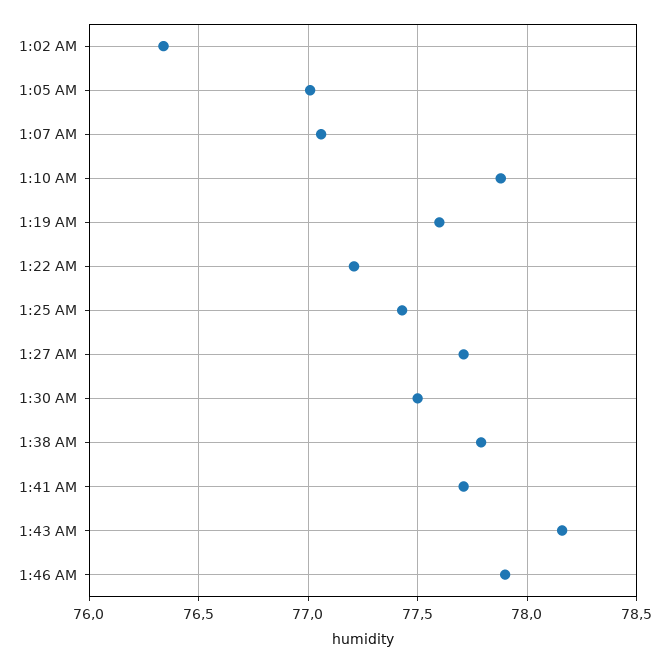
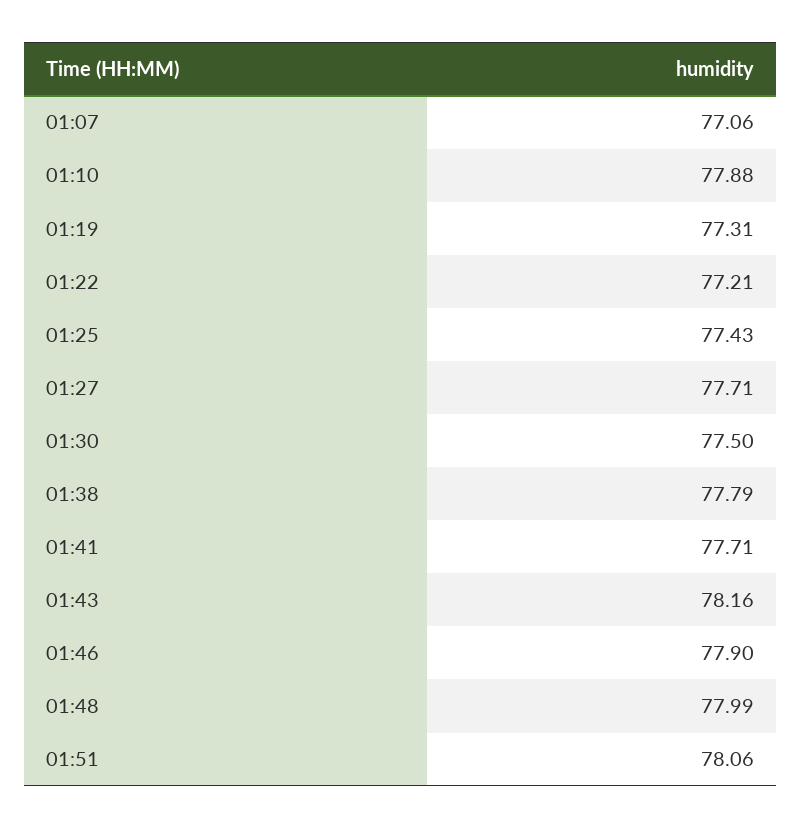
1:02 AM: 76.35 -> none
1:05 AM: 77 -> none
1:19 AM: 77.6 -> 77.31
01:48: none -> 77.99
01:51: none -> 78.06

